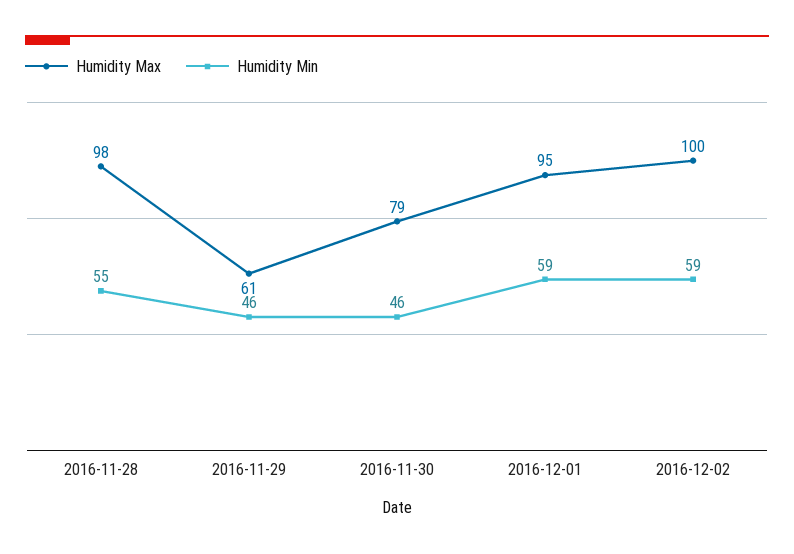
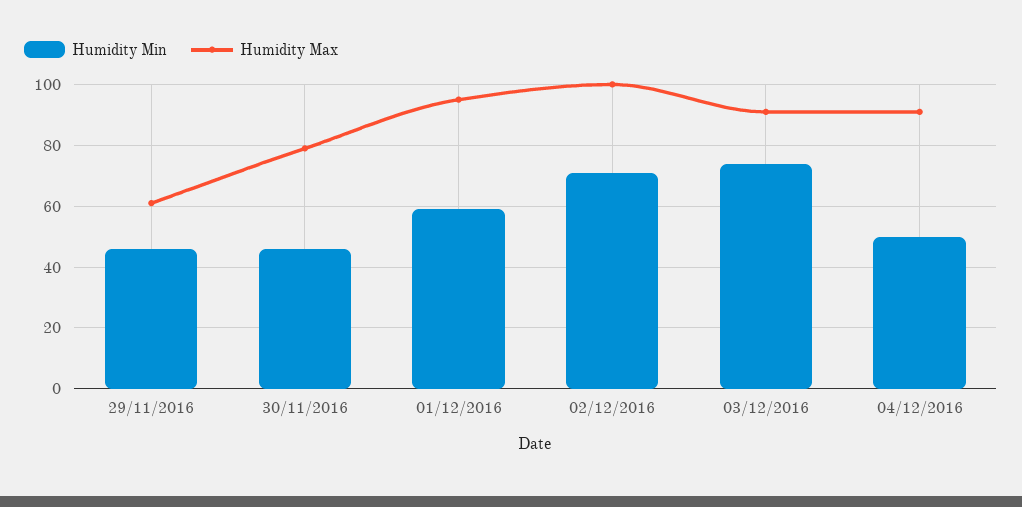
Humidity Max, 2016-11-28: 98 -> none
Humidity Min, 2016-11-28: 55 -> none
Humidity Min, 2016-12-02: 59 -> 70
Humidity Min, 03/12/2016: none -> 75
Humidity Max, 03/12/2016: none -> 90
Humidity Min, 04/12/2016: none -> 50
Humidity Max, 04/12/2016: none -> 90

